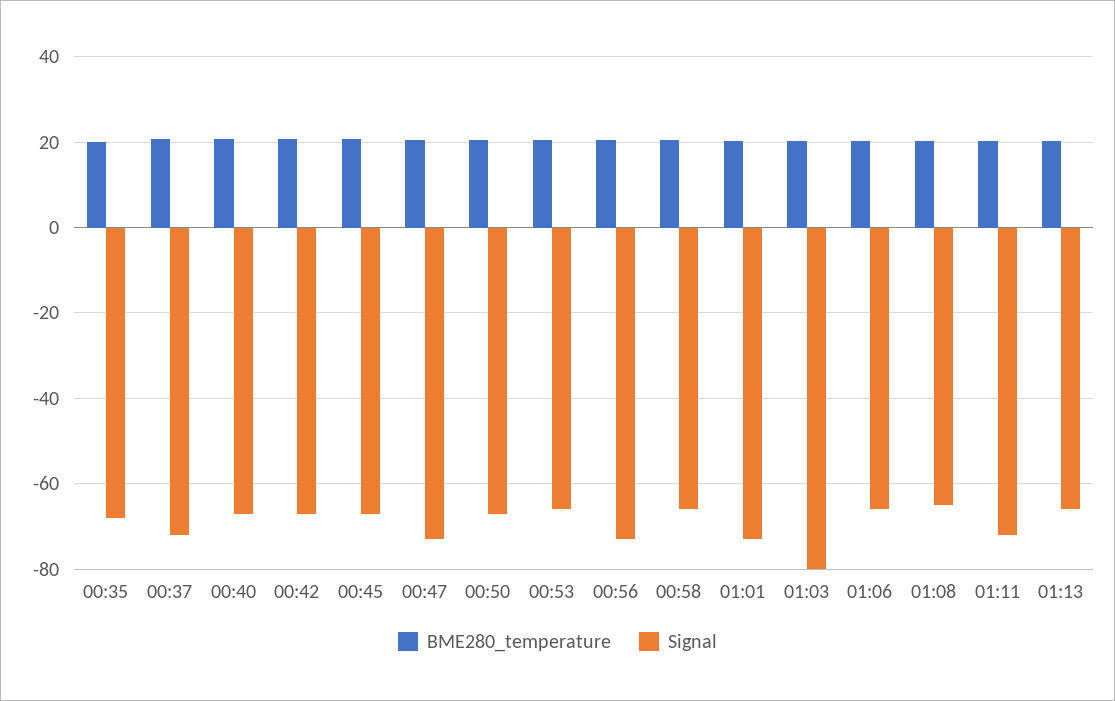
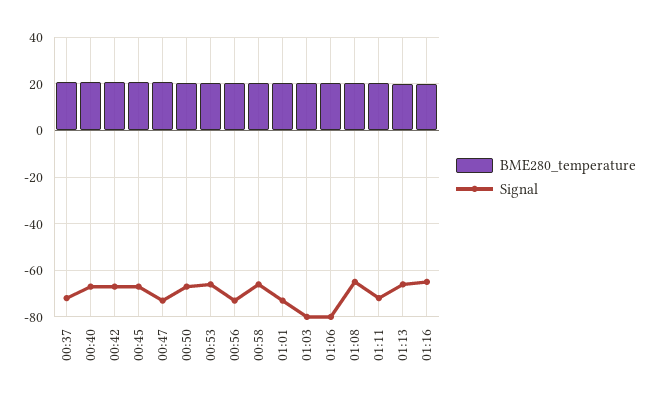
BME280_temperature, 00:35: 20 -> none
Signal, 00:35: -68 -> none
Signal, 01:06: -66 -> -80
BME280_temperature, 01:16: none -> 20
Signal, 01:16: none -> -65

